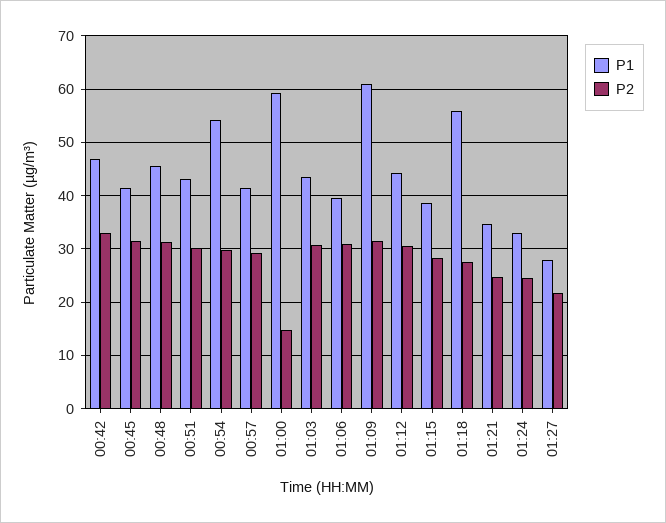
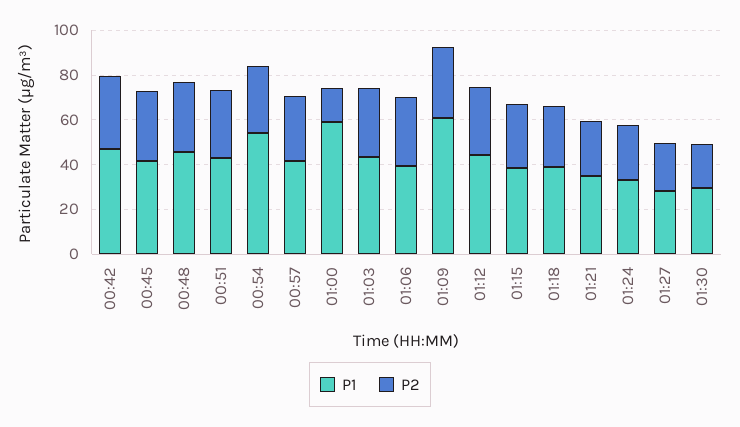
P1, 01:18: 56 -> 40
P1, 01:30: none -> 30
P2, 01:30: none -> 20

